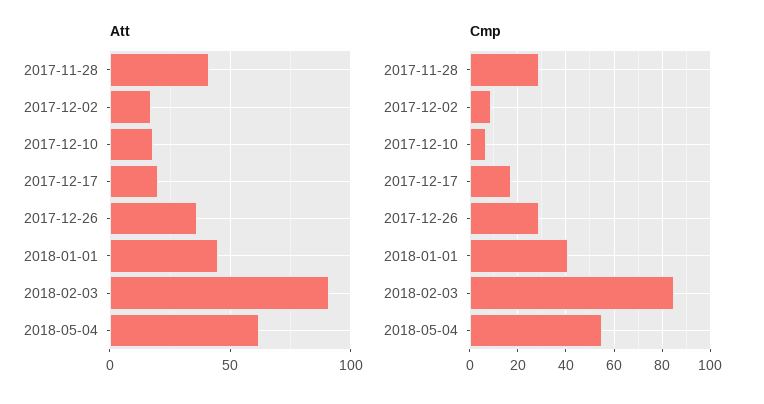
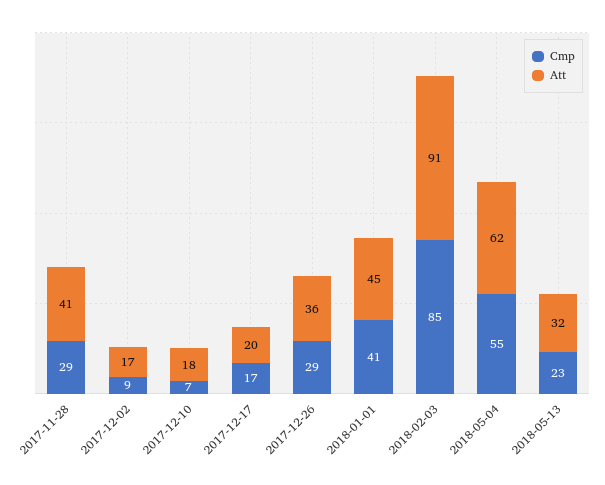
Cmp, 2018-05-13: none -> 23
Att, 2018-05-13: none -> 32

